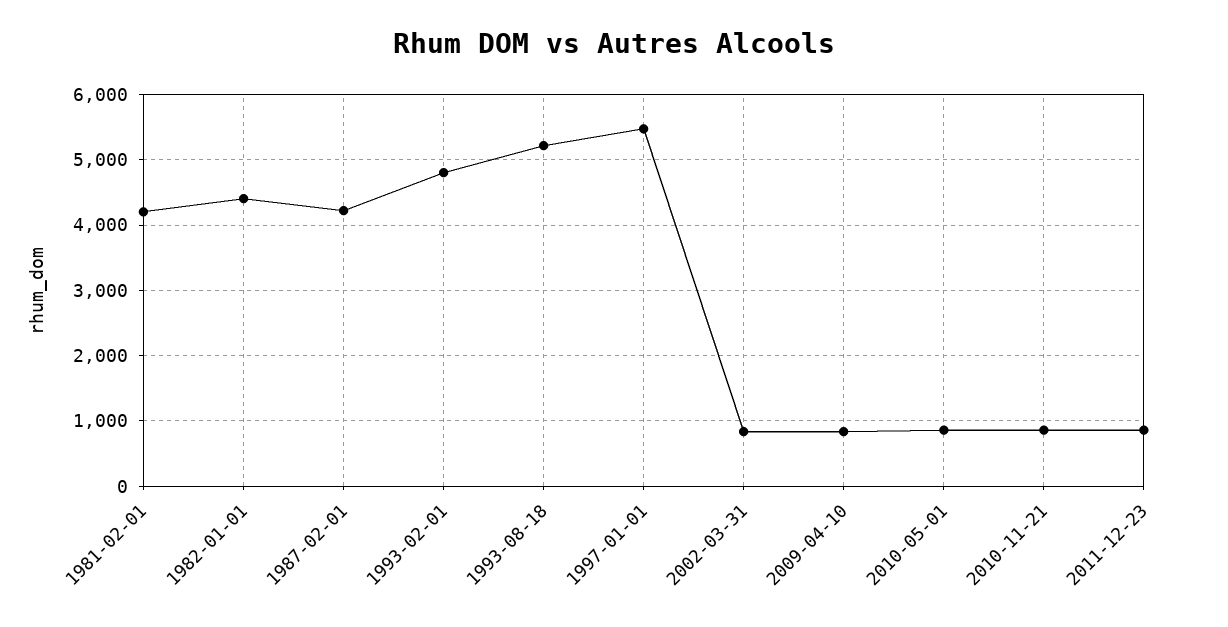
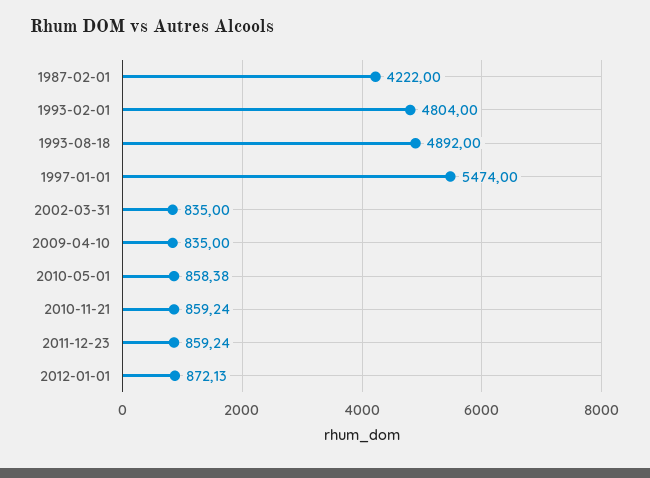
1981-02-01: 4200 -> none
1982-01-01: 4400 -> none
1993-08-18: 5200 -> 4892
2012-01-01: none -> 872.13

